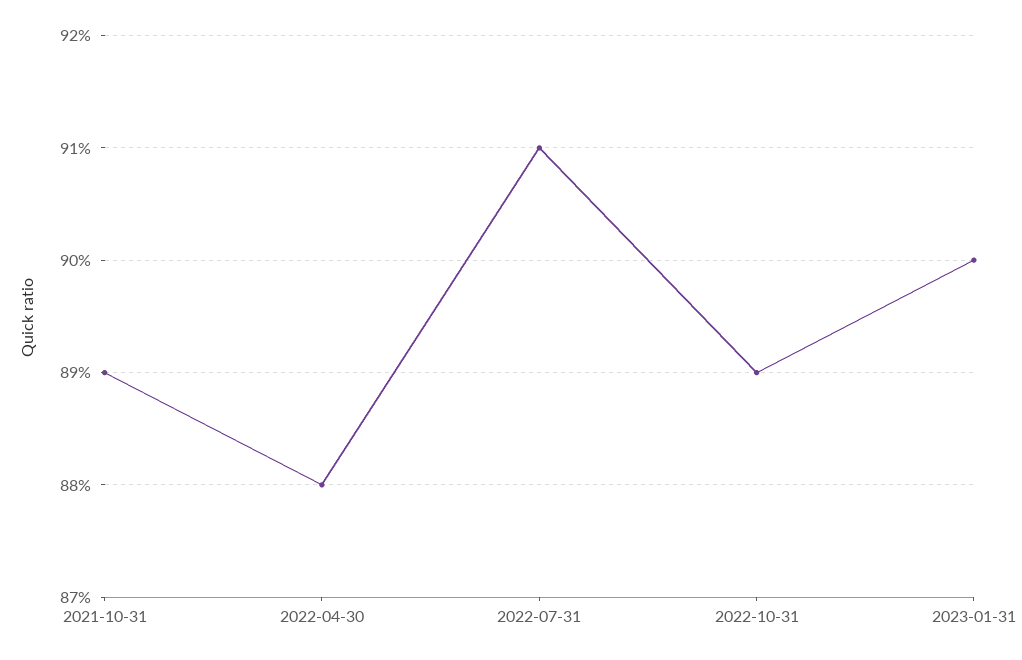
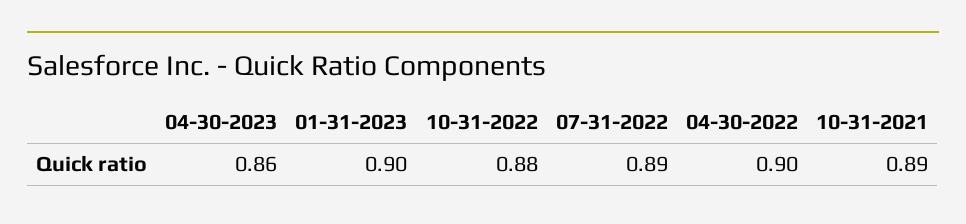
2022-04-30: 0.88 -> 0.9
2022-07-31: 0.91 -> 0.89
2022-10-31: 0.89 -> 0.88
04-30-2023: none -> 0.86

